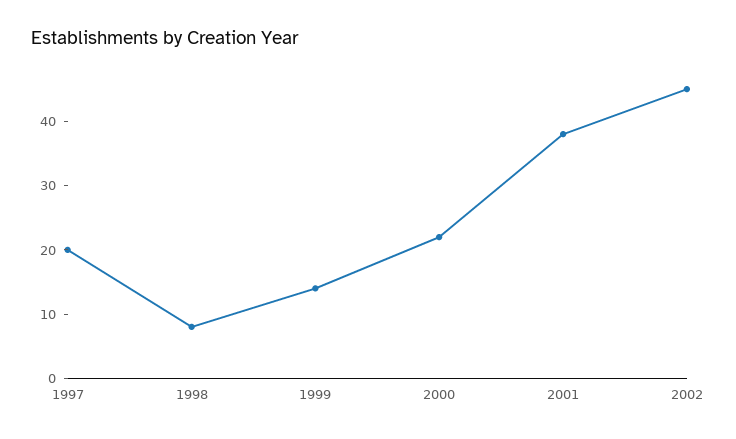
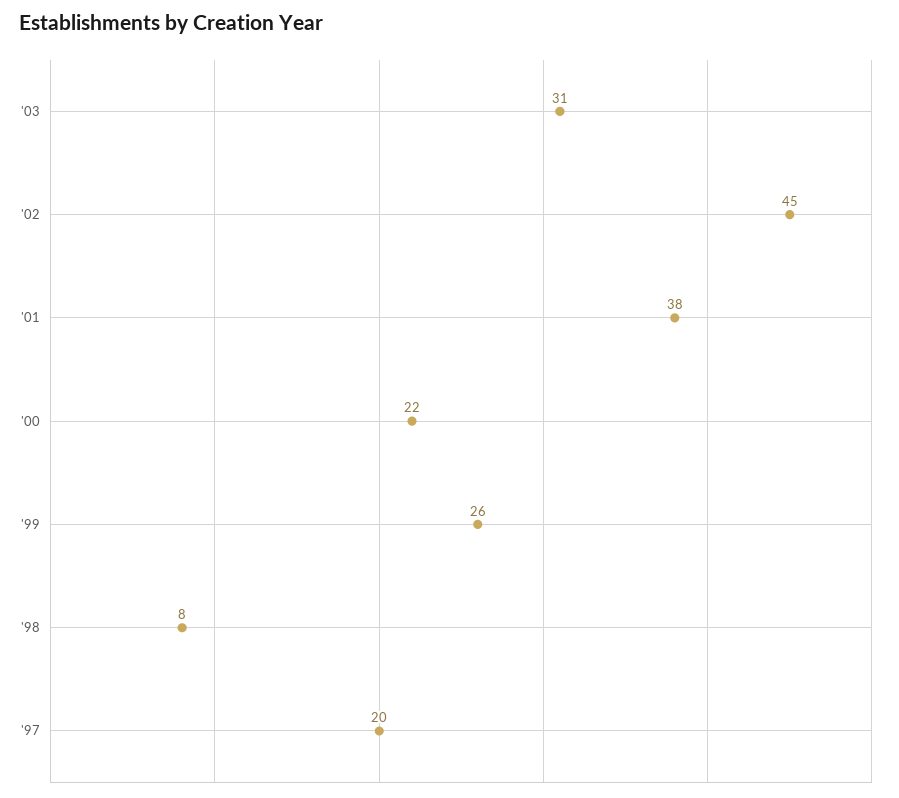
1999: 15 -> 26
'03: none -> 31

